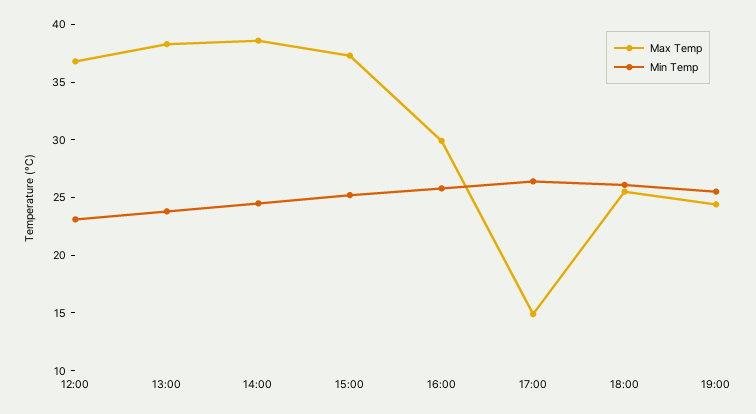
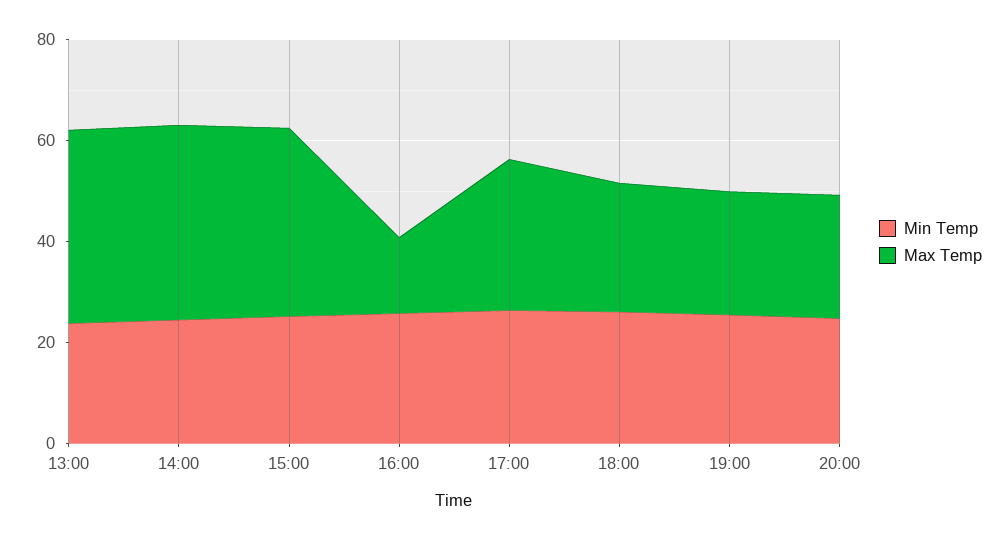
Max Temp, 12:00: 37 -> none
Min Temp, 12:00: 23 -> none
Max Temp, 16:00: 30 -> 15
Max Temp, 17:00: 15 -> 30
Min Temp, 20:00: none -> 25
Max Temp, 20:00: none -> 25

